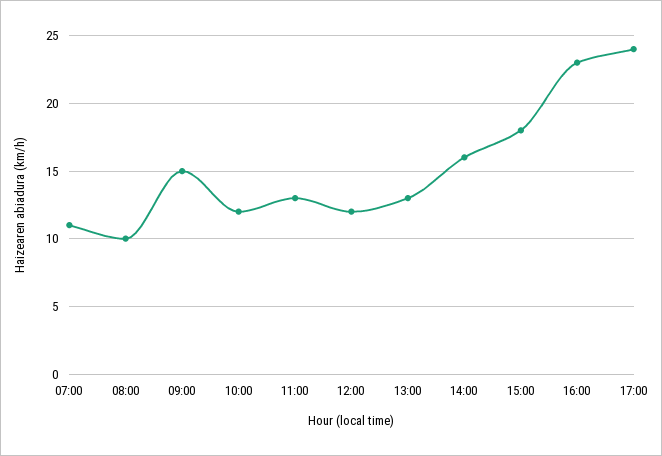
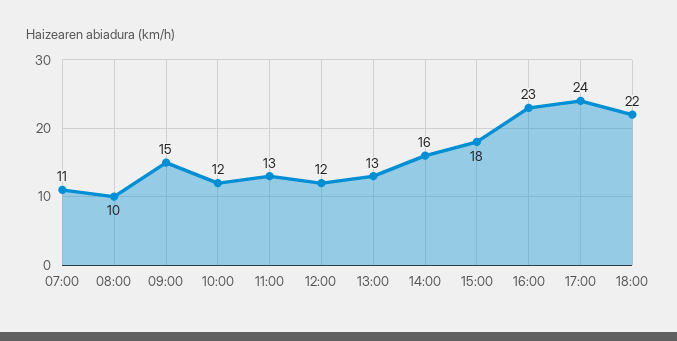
18:00: none -> 22

